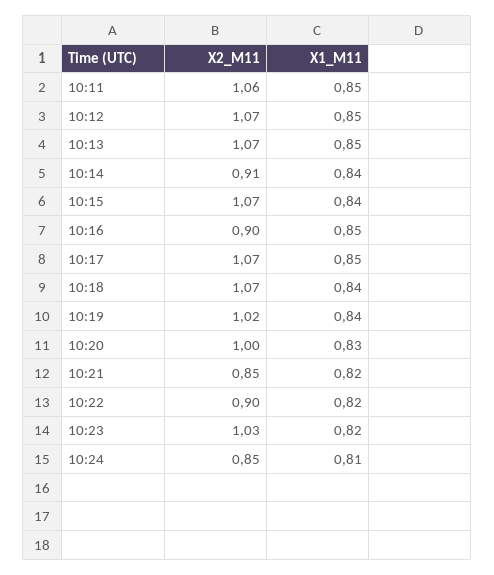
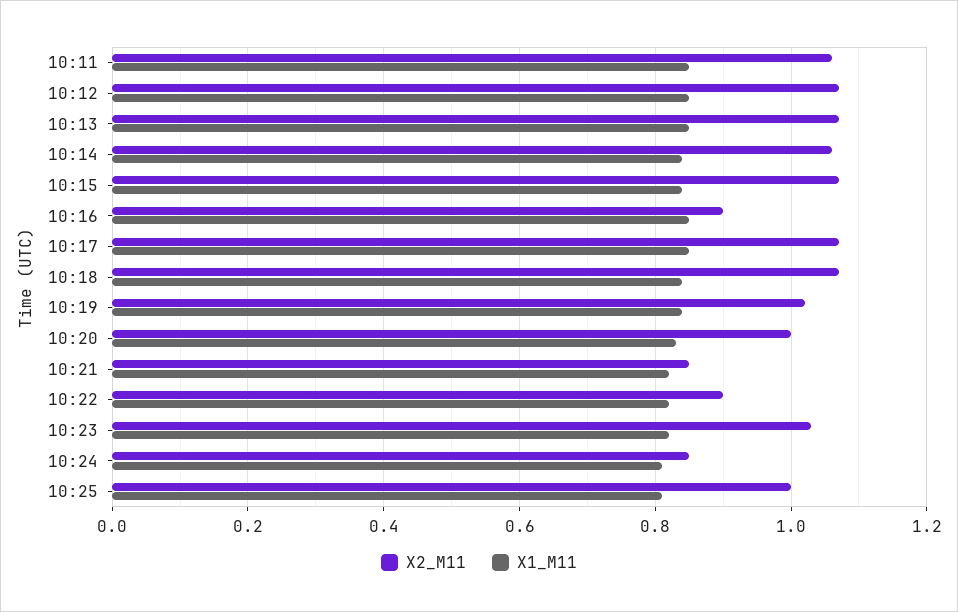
X2_M11, 10:14: 0.91 -> 1.05
X2_M11, 10:25: none -> 1
X1_M11, 10:25: none -> 0.8

